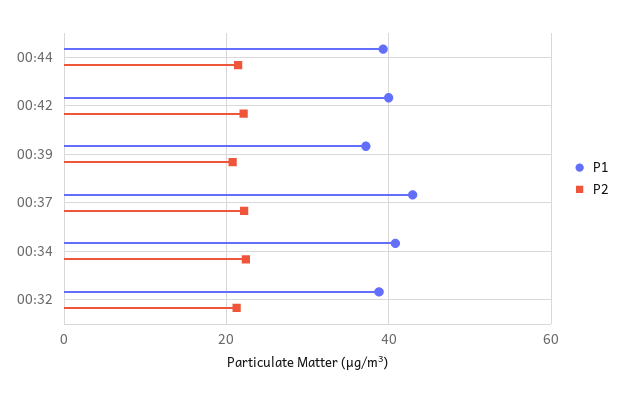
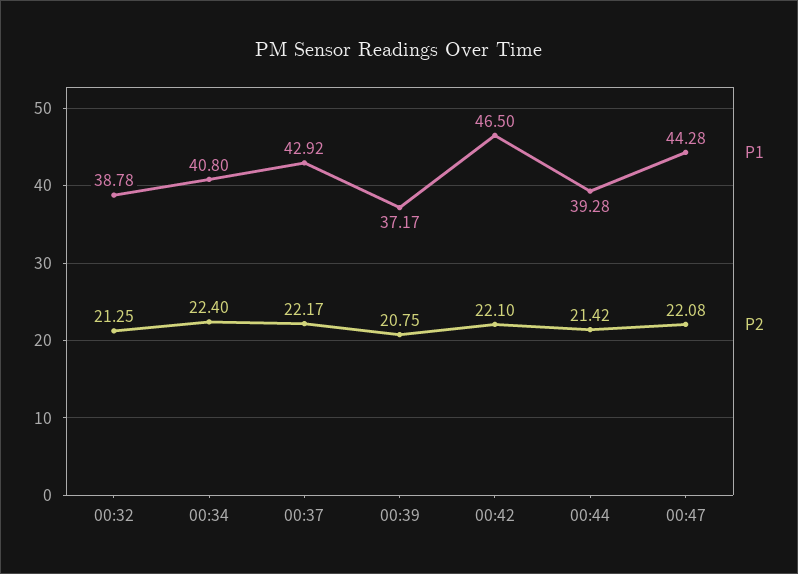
P1, 00:42: 40 -> 46.5
P1, 00:47: none -> 44.28
P2, 00:47: none -> 22.08

